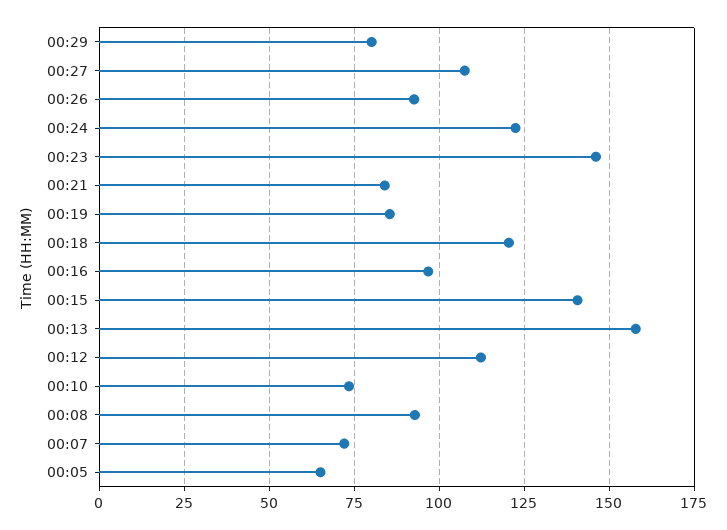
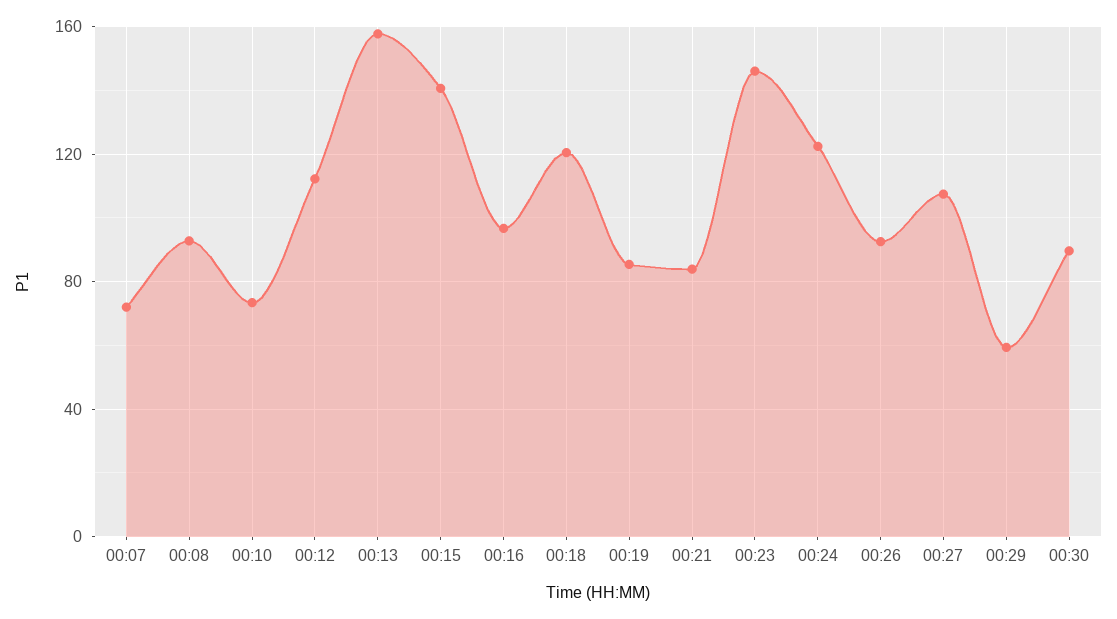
00:29: 80 -> 60
00:05: 65 -> none
00:30: none -> 90

